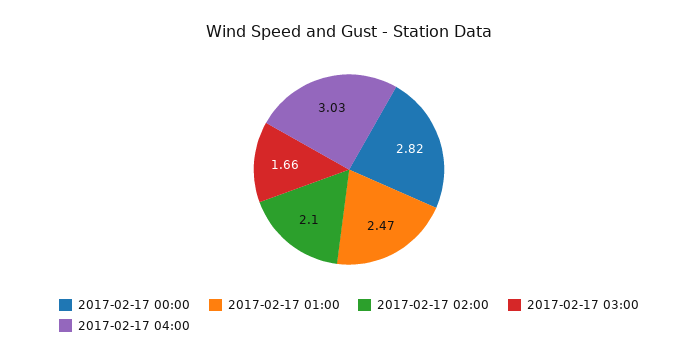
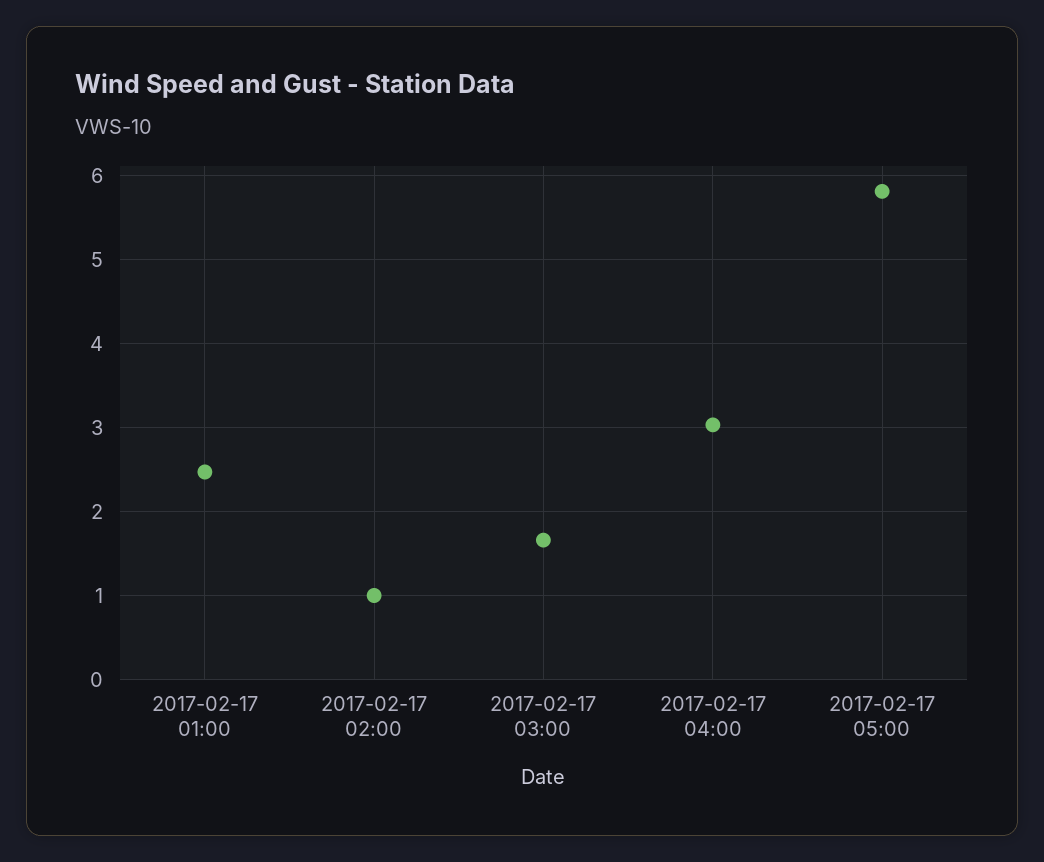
2017-02-17 00:00: 2.82 -> none
2017-02-17 02:00: 2.1 -> 1
2017-02-17 05:00: none -> 5.8

